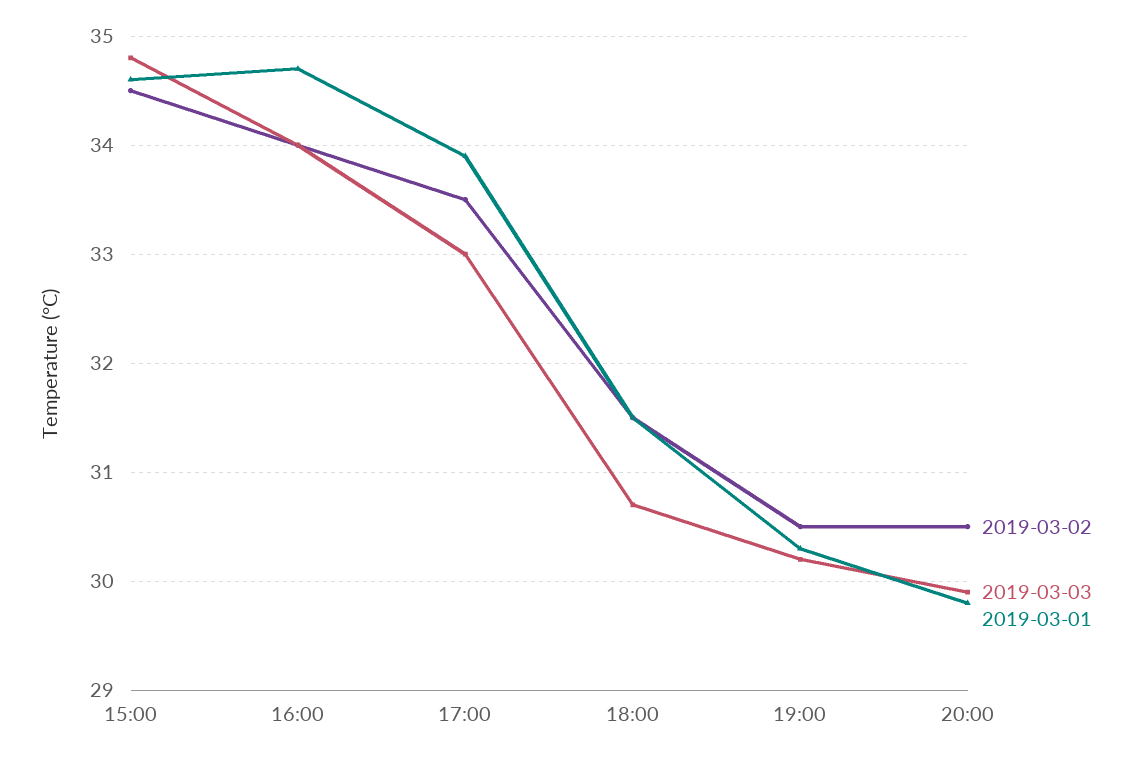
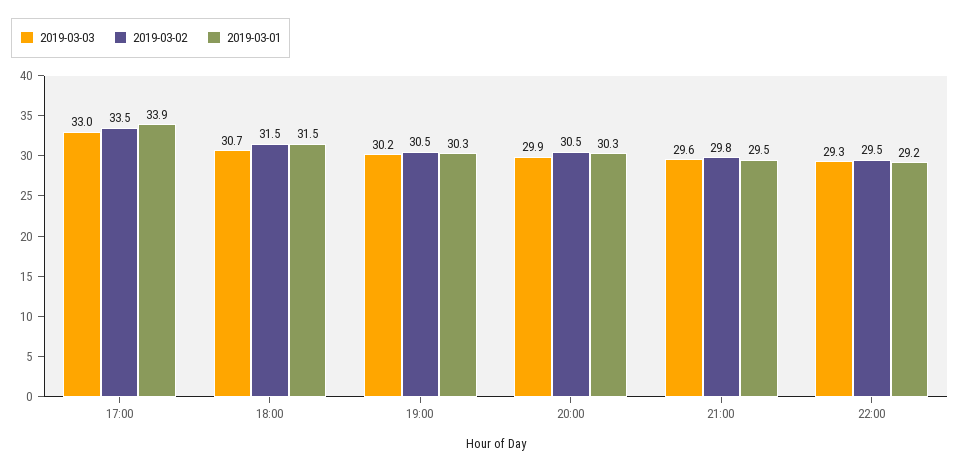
2019-03-02, 15:00: 34.5 -> none
2019-03-03, 15:00: 34.8 -> none
2019-03-01, 15:00: 34.6 -> none
2019-03-02, 16:00: 34 -> none
2019-03-03, 16:00: 34 -> none
2019-03-01, 16:00: 34.7 -> none
2019-03-01, 20:00: 29.8 -> 30.3
2019-03-03, 21:00: none -> 29.6
2019-03-02, 21:00: none -> 29.8
2019-03-01, 21:00: none -> 29.5
2019-03-03, 22:00: none -> 29.3
2019-03-02, 22:00: none -> 29.5
2019-03-01, 22:00: none -> 29.2

